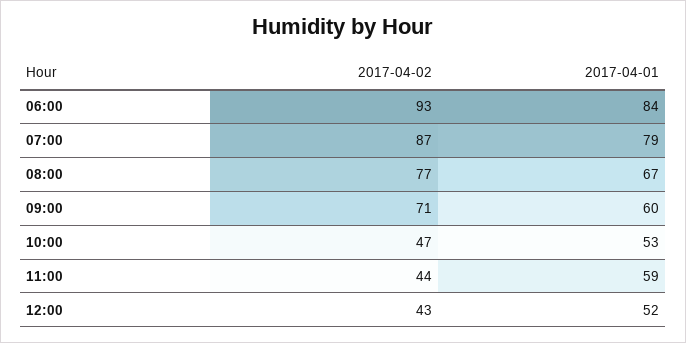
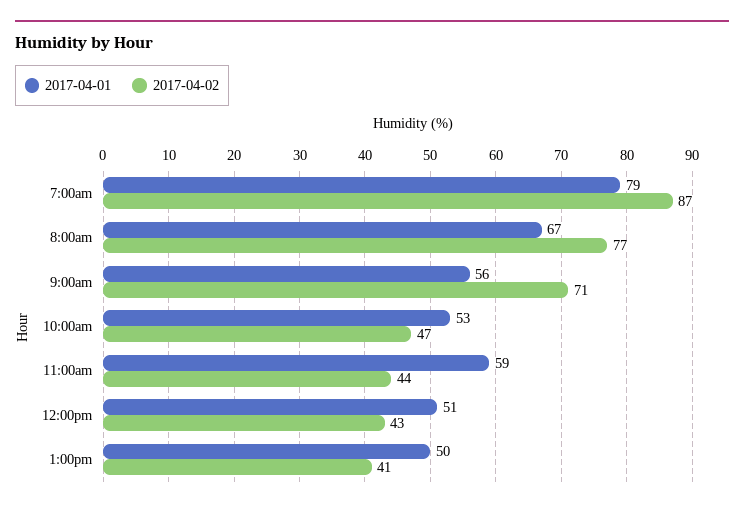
2017-04-02, 06:00: 93 -> none
2017-04-01, 06:00: 84 -> none
2017-04-01, 09:00: 60 -> 56
2017-04-01, 12:00: 52 -> 51
2017-04-01, 1:00pm: none -> 50
2017-04-02, 1:00pm: none -> 41

